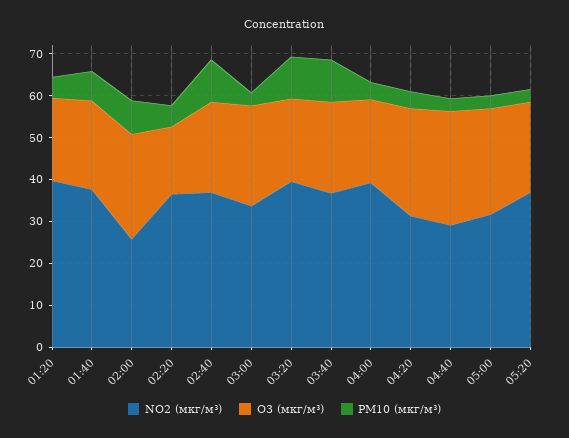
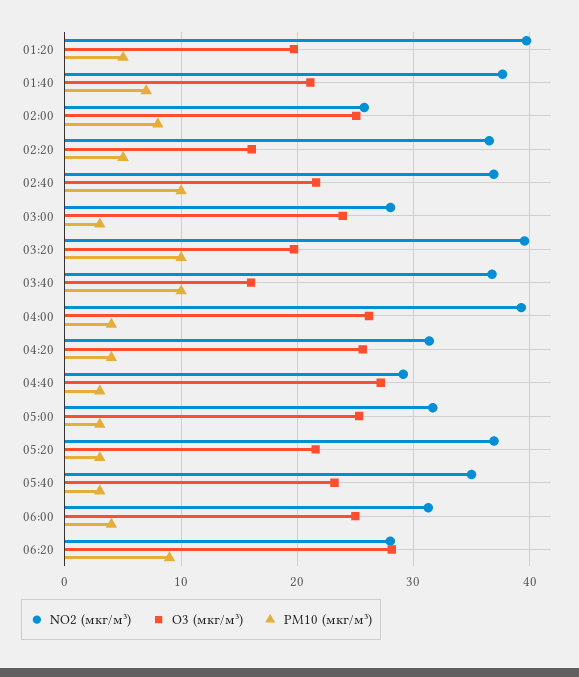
NO2 (мкг/м³), 03:00: 34 -> 28
O3 (мкг/м³), 03:40: 22 -> 16
O3 (мкг/м³), 04:00: 20 -> 26
NO2 (мкг/м³), 05:40: none -> 35
O3 (мкг/м³), 05:40: none -> 23
PM10 (мкг/м³), 05:40: none -> 3
NO2 (мкг/м³), 06:00: none -> 31
O3 (мкг/м³), 06:00: none -> 25
PM10 (мкг/м³), 06:00: none -> 4
NO2 (мкг/м³), 06:20: none -> 28
O3 (мкг/м³), 06:20: none -> 28
PM10 (мкг/м³), 06:20: none -> 9

